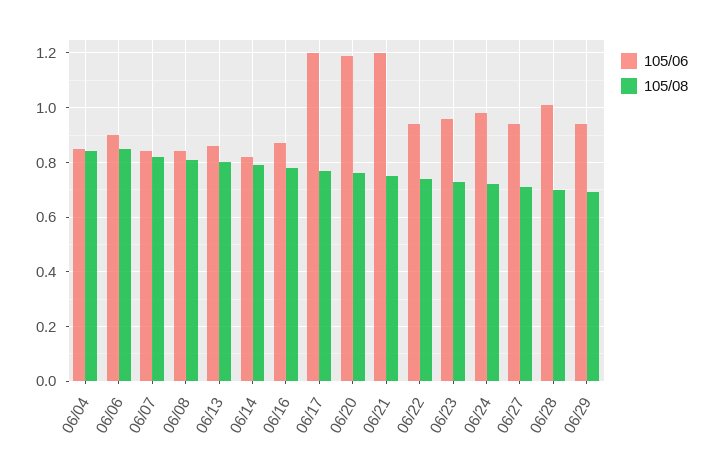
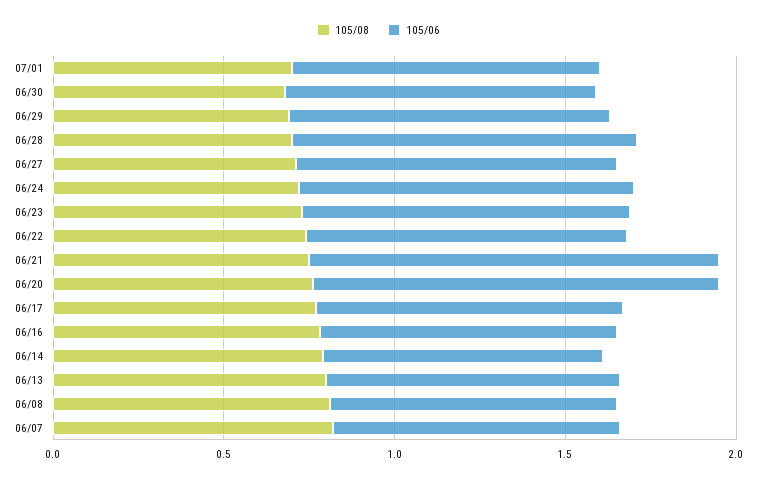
105/06, 06/04: 0.85 -> none
105/08, 06/04: 0.85 -> none
105/06, 06/06: 0.9 -> none
105/08, 06/06: 0.85 -> none
105/06, 06/17: 1.2 -> 0.9
105/08, 07/01: none -> 0.7
105/06, 07/01: none -> 0.9
105/08, 06/30: none -> 0.7
105/06, 06/30: none -> 0.9

